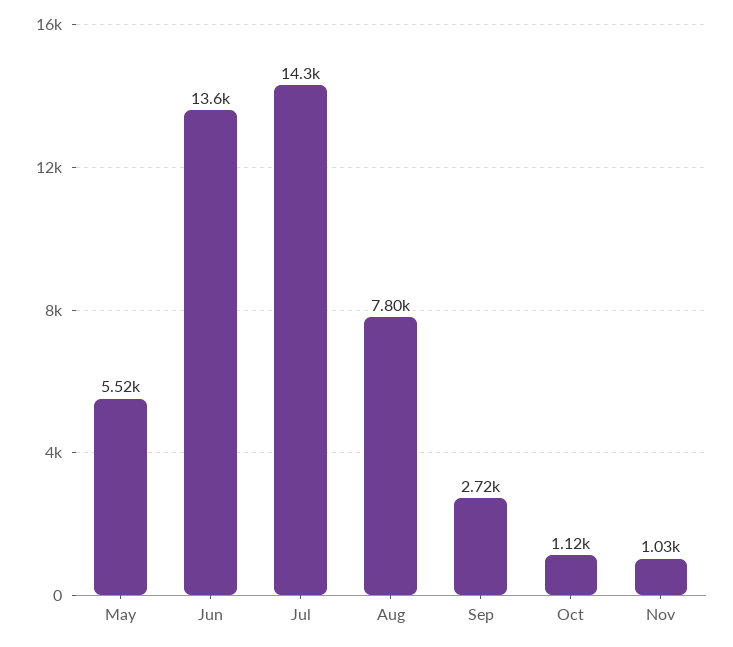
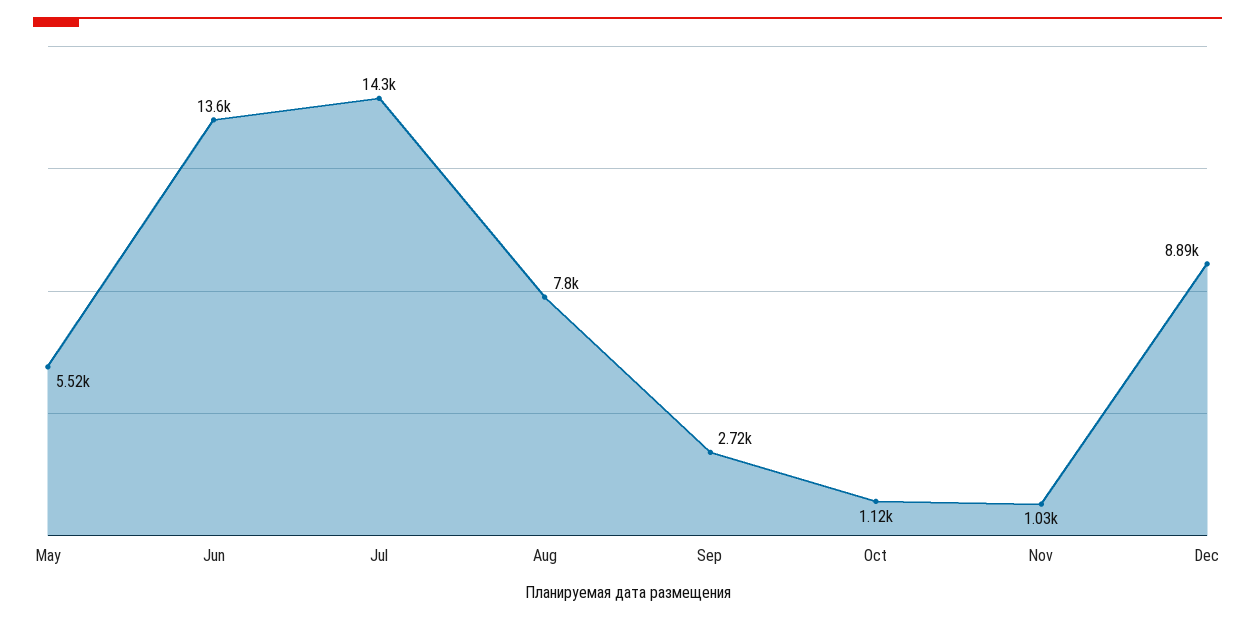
Dec: none -> 8890

